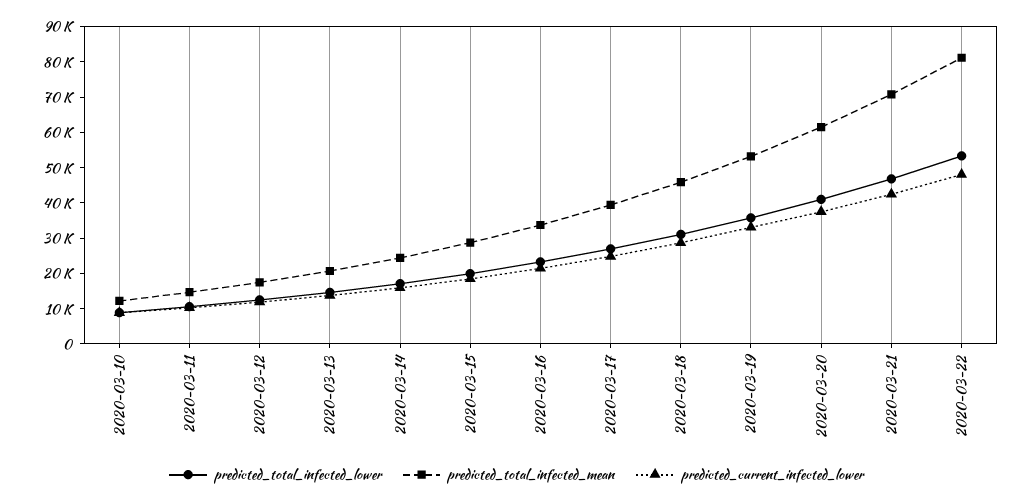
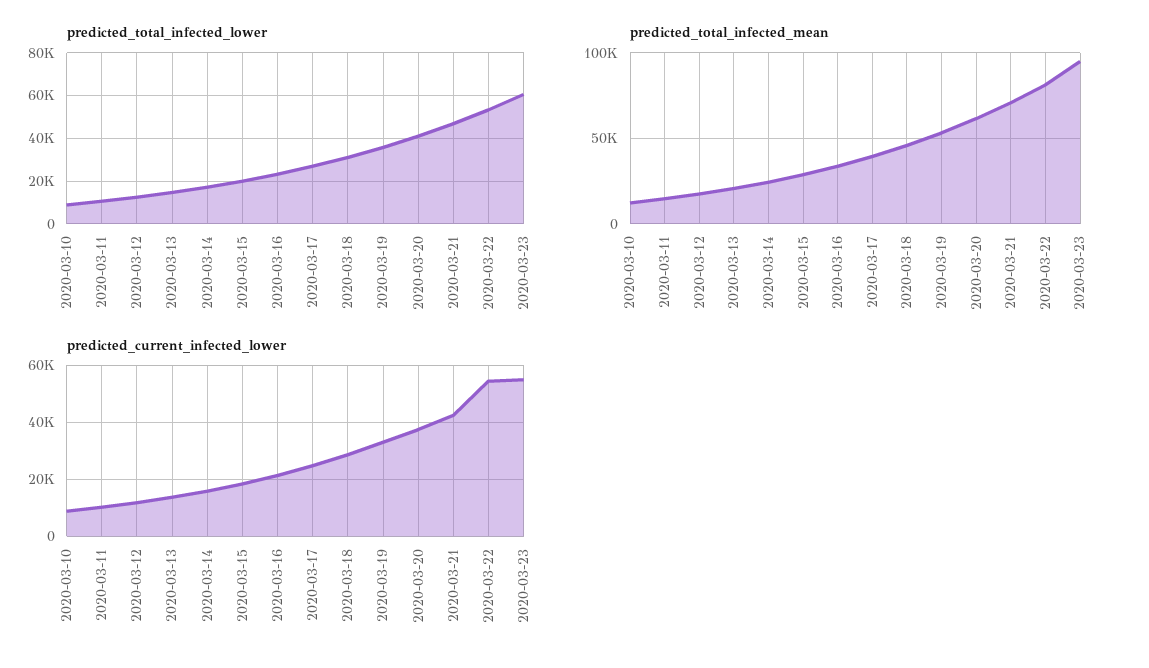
predicted_current_infected_lower, 2020-03-22: 47500 -> 55000
predicted_total_infected_lower, 2020-03-23: none -> 60000
predicted_total_infected_mean, 2020-03-23: none -> 95000
predicted_current_infected_lower, 2020-03-23: none -> 55000

